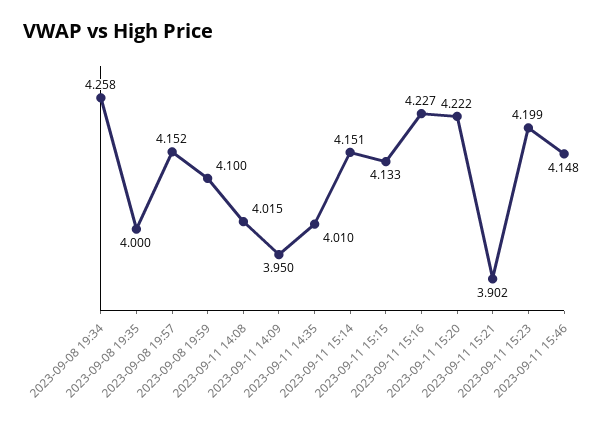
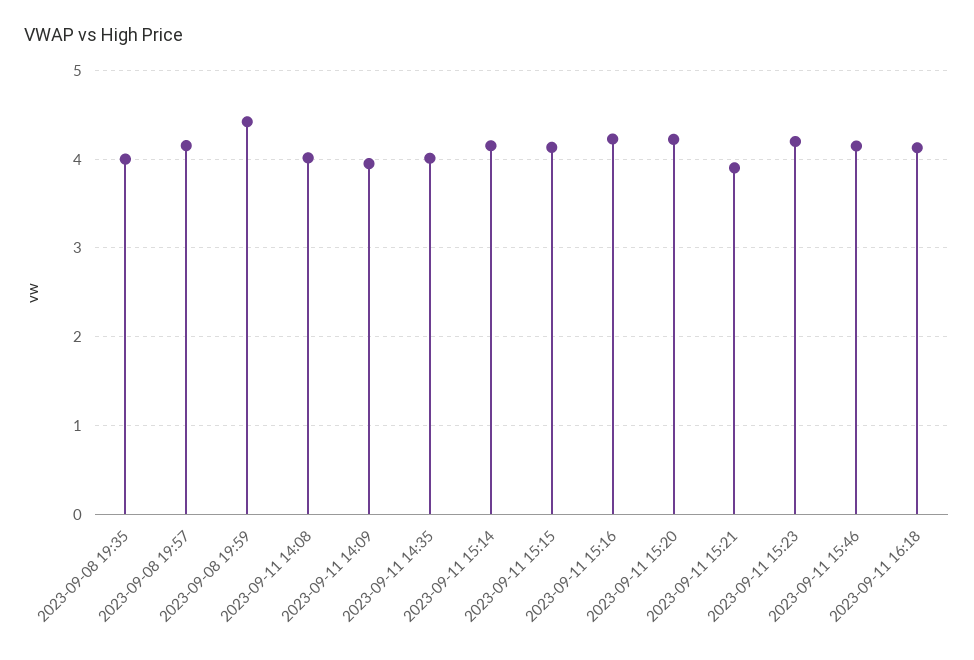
2023-09-08 19:34: 4.258 -> none
2023-09-08 19:59: 4.1 -> 4.4
2023-09-11 16:18: none -> 4.1

